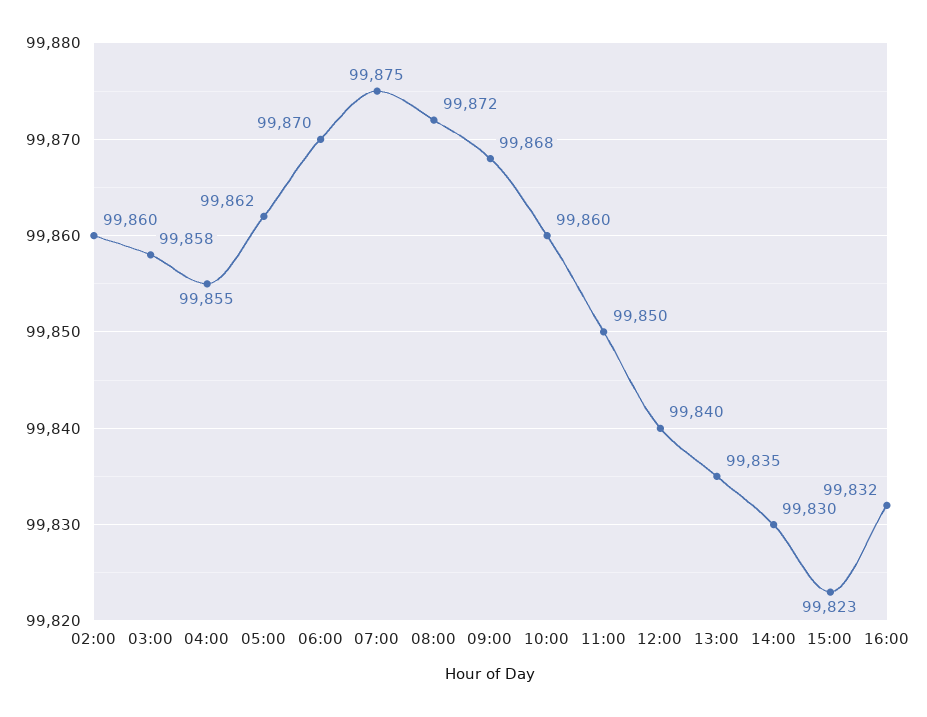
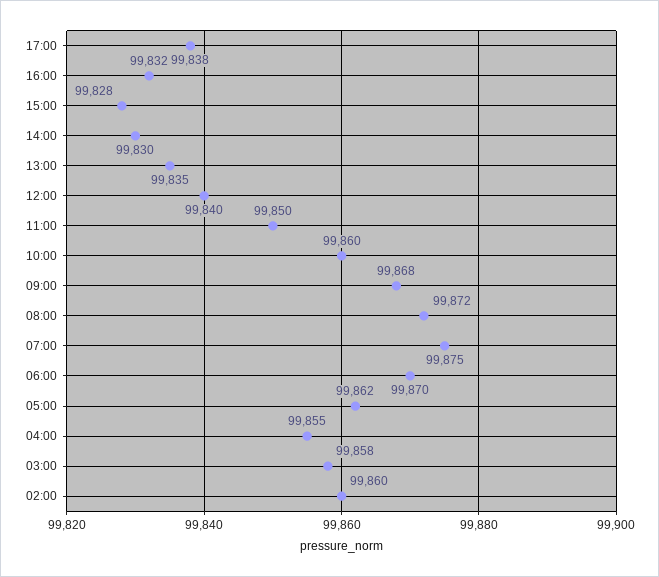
15:00: 99823 -> 99828
17:00: none -> 99838

